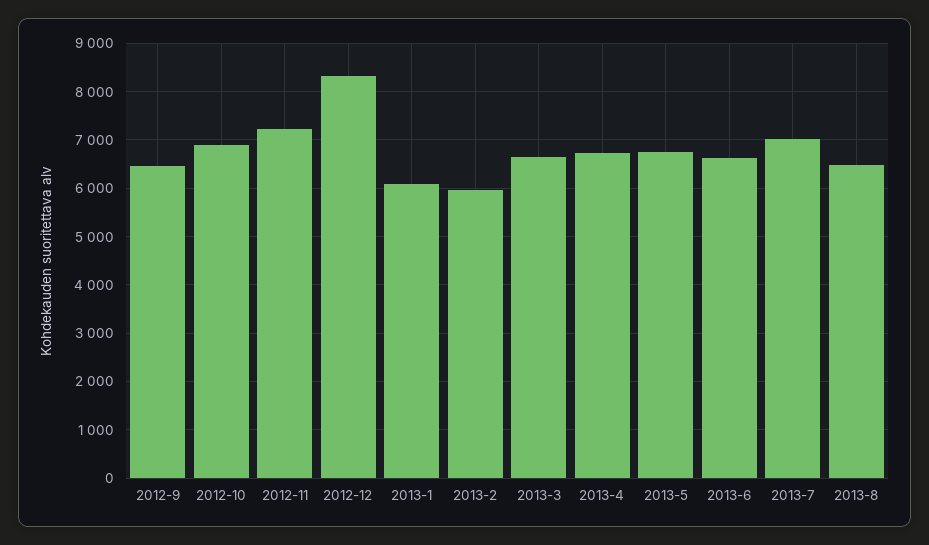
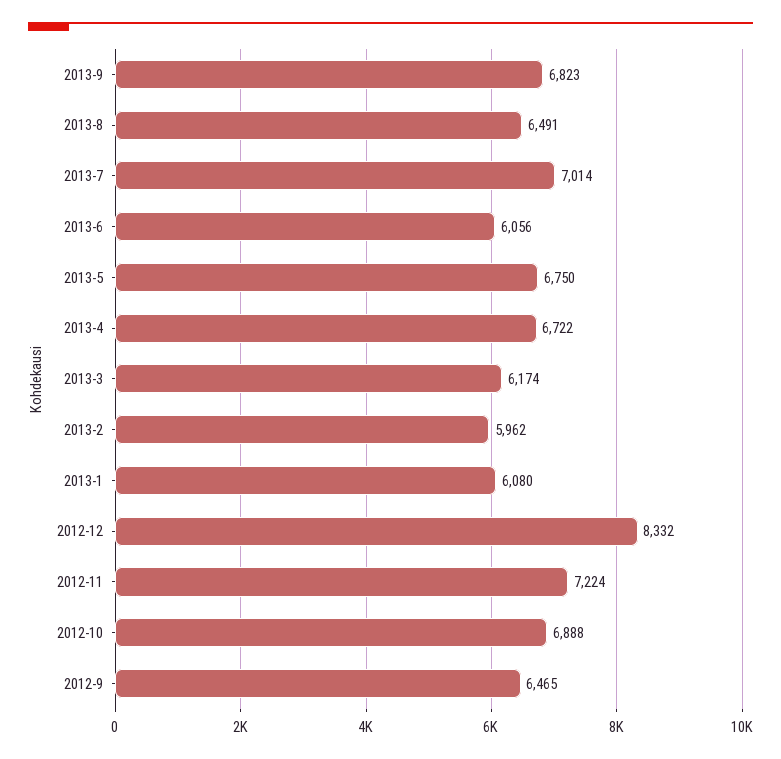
2013-3: 6600 -> 6174
2013-6: 6600 -> 6056
2013-9: none -> 6823

